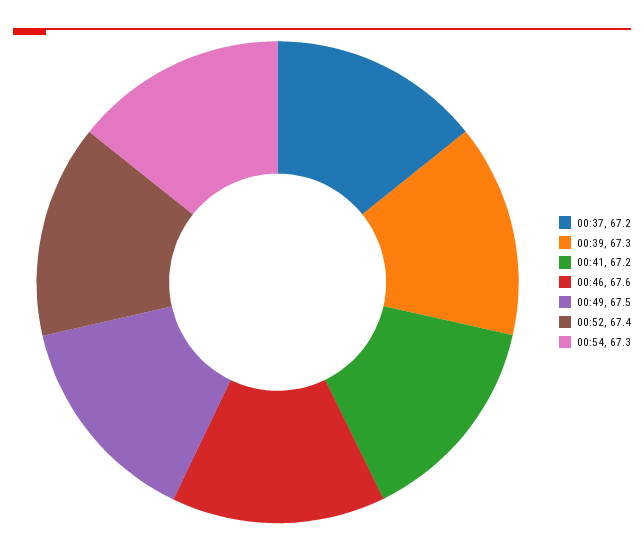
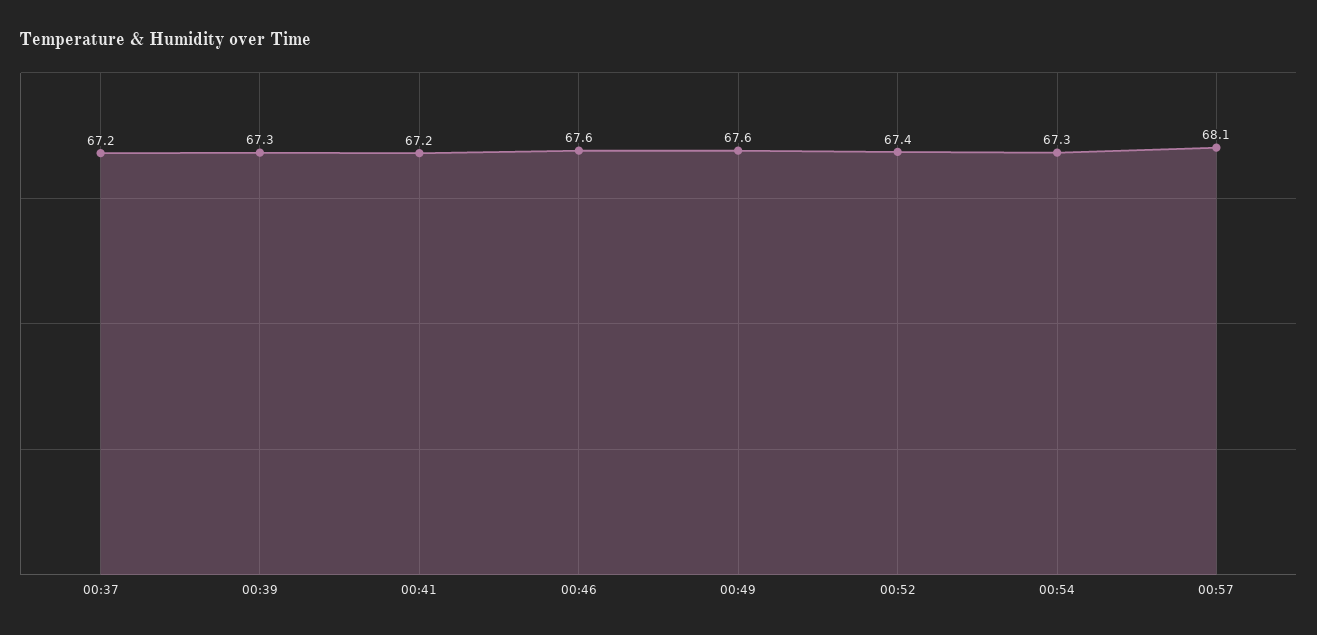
00:49: 67.5 -> 67.6
00:57: none -> 68.1

